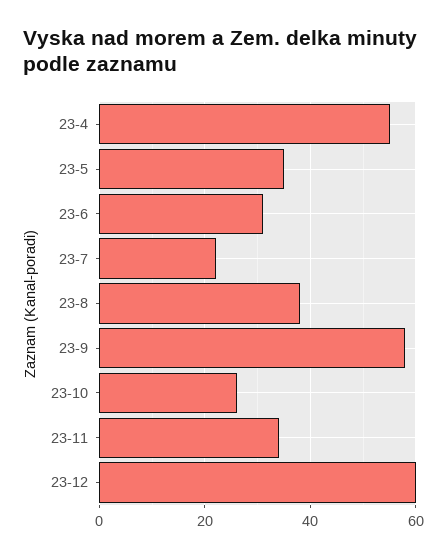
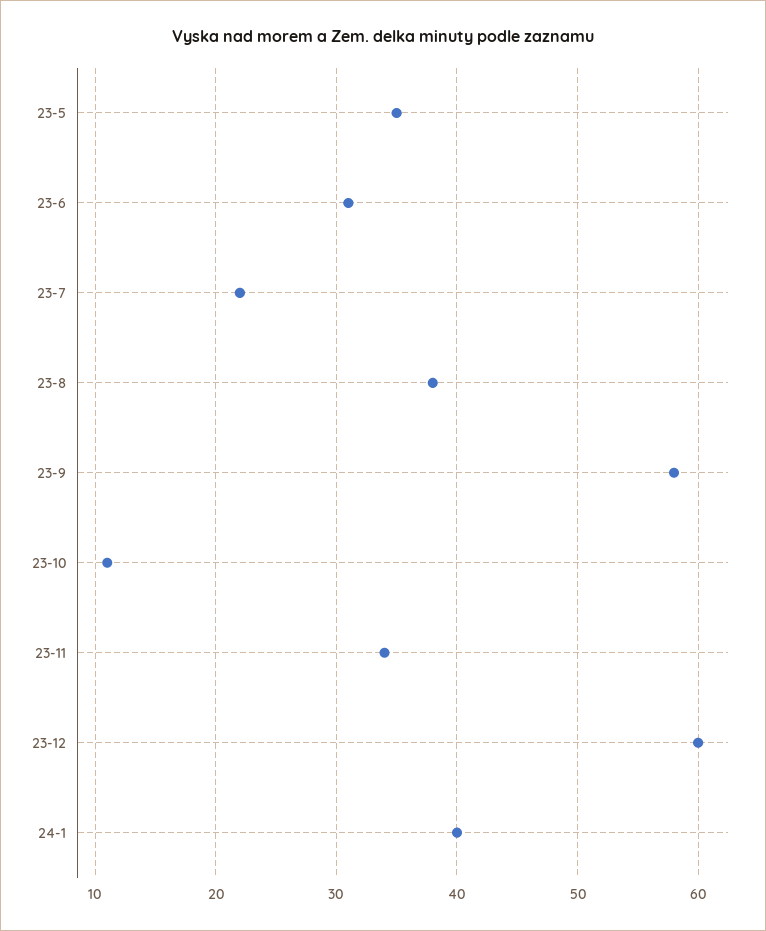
23-4: 55 -> none
23-10: 25 -> 11
24-1: none -> 40

